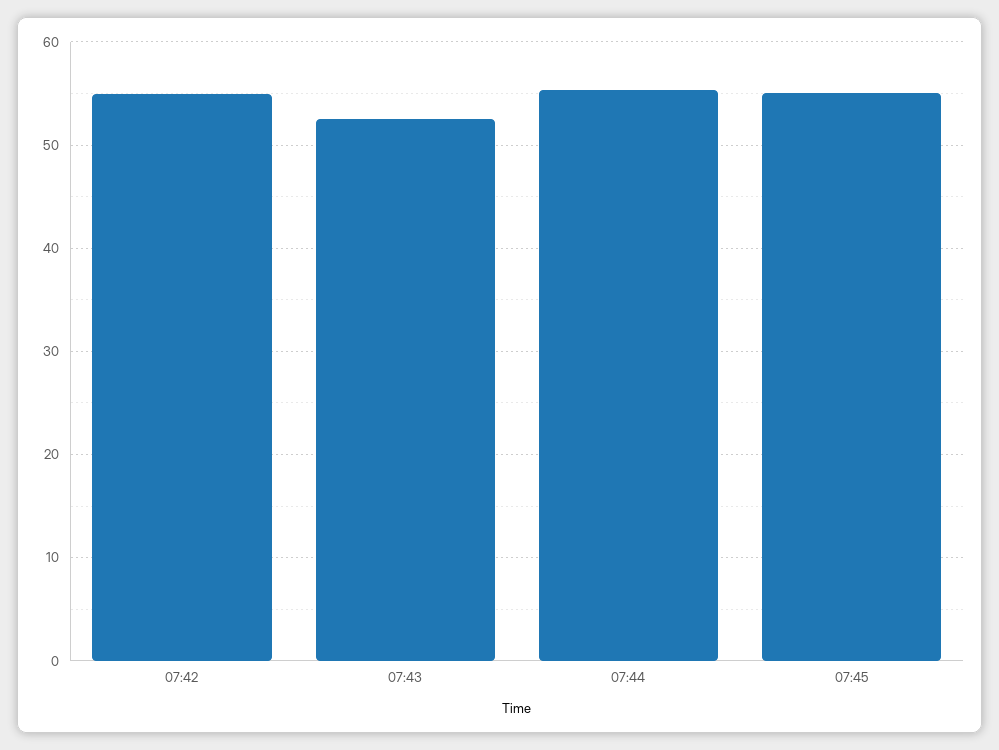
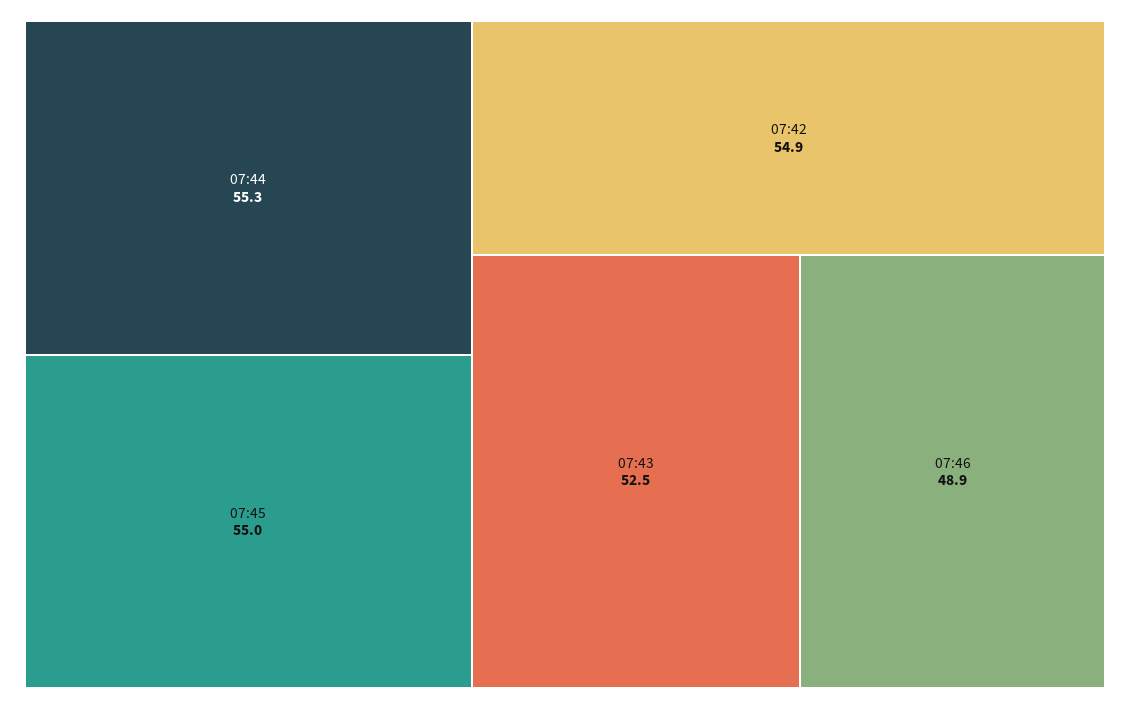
07:46: none -> 48.9

